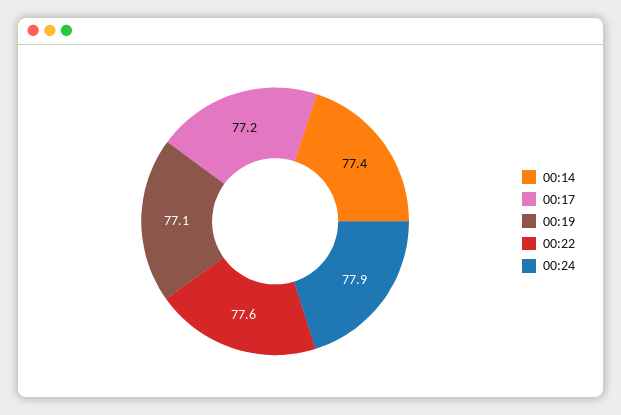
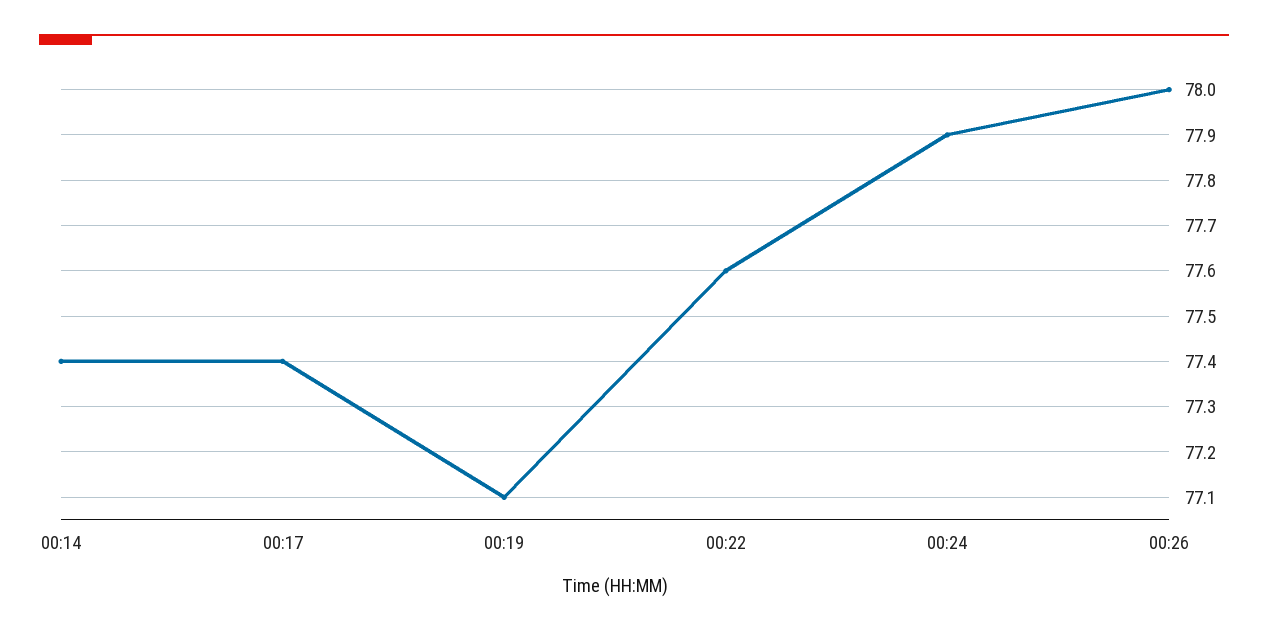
00:17: 77.2 -> 77.4
00:26: none -> 78

